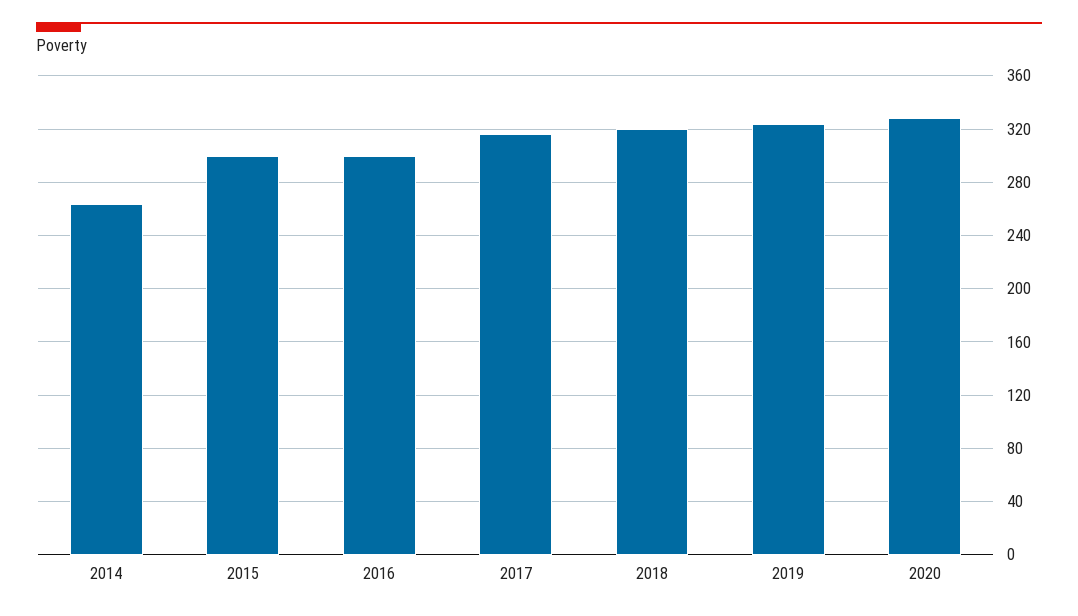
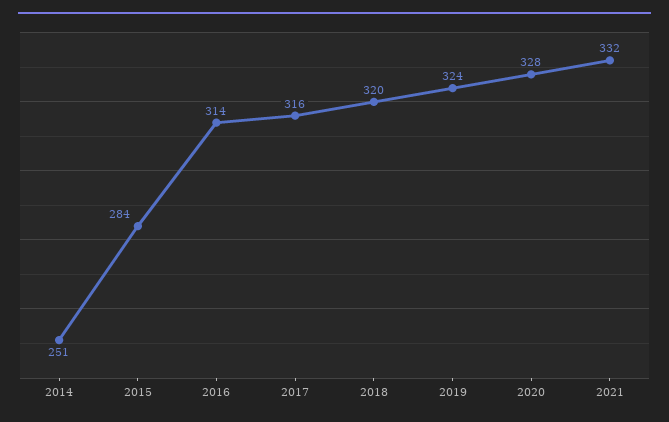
2014: 265 -> 251
2015: 300 -> 284
2016: 300 -> 314
2021: none -> 332

